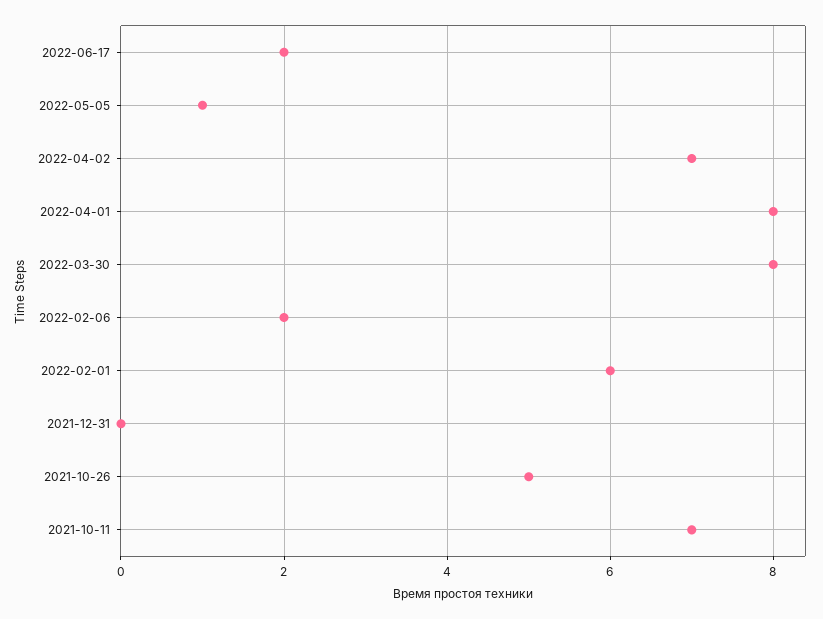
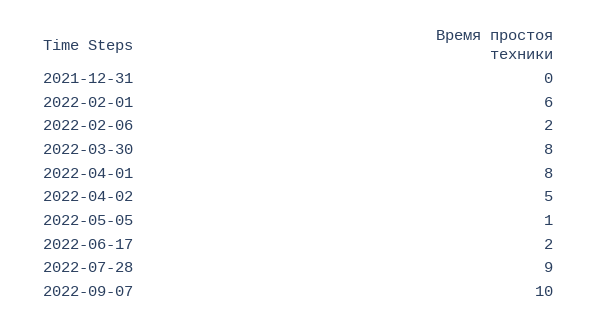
2022-04-02: 7 -> 5
2021-10-26: 5 -> none
2021-10-11: 7 -> none
2022-07-28: none -> 9
2022-09-07: none -> 10

